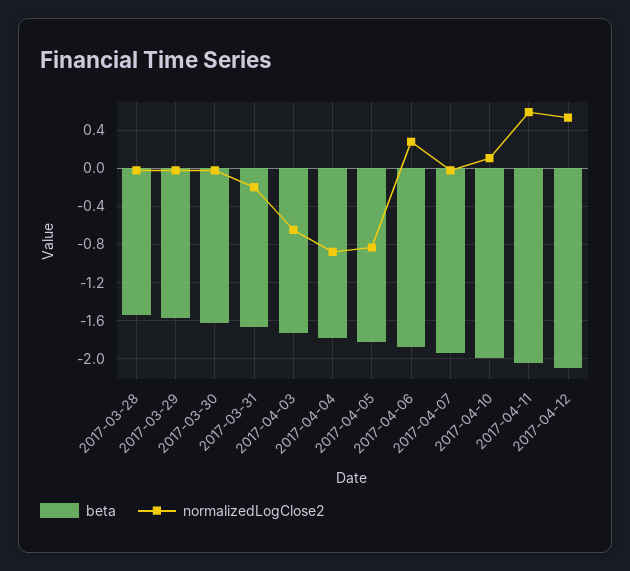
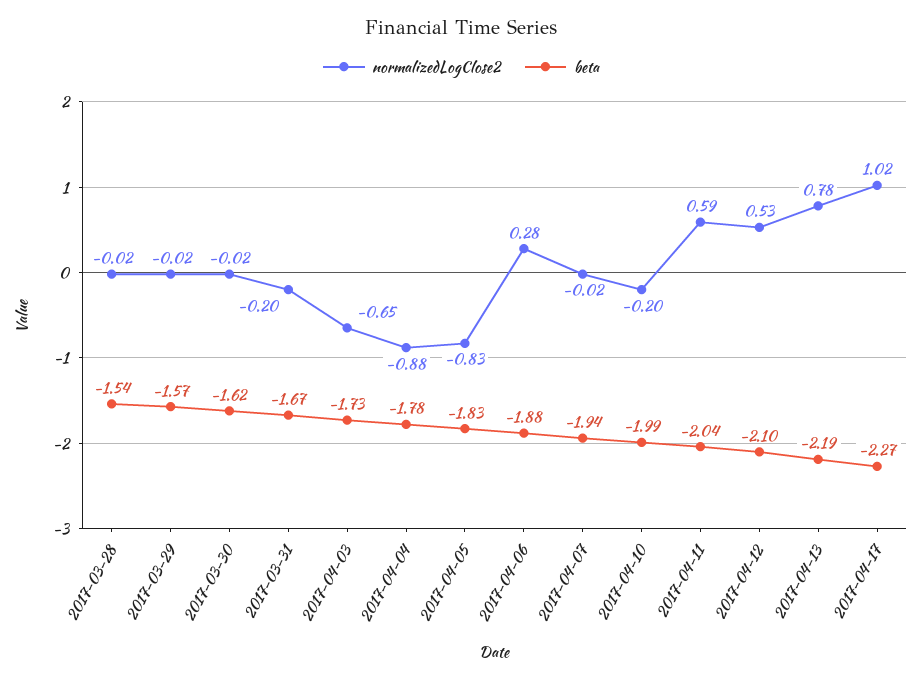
normalizedLogClose2, 2017-04-10: 0.1 -> -0.2
normalizedLogClose2, 2017-04-13: none -> 0.78
beta, 2017-04-13: none -> -2.19
normalizedLogClose2, 2017-04-17: none -> 1.02
beta, 2017-04-17: none -> -2.27

